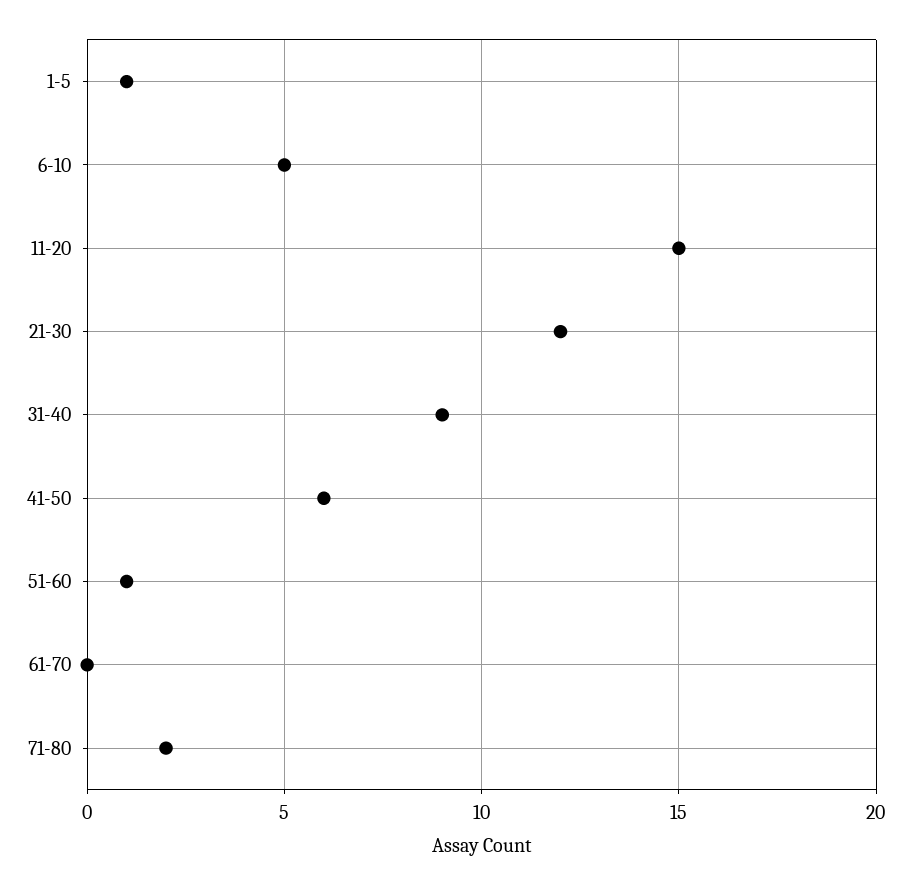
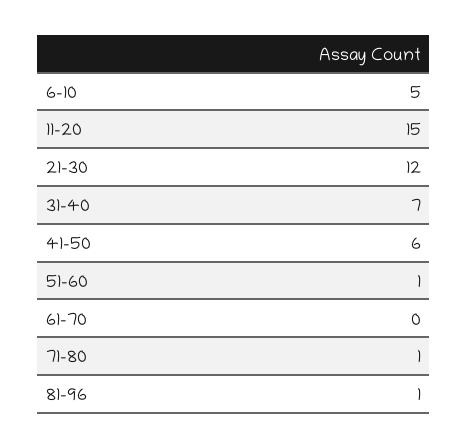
1-5: 1 -> none
31-40: 9 -> 7
71-80: 2 -> 1
81-96: none -> 1

